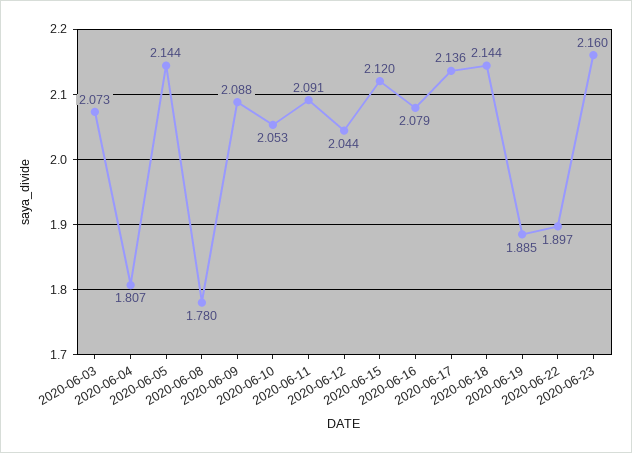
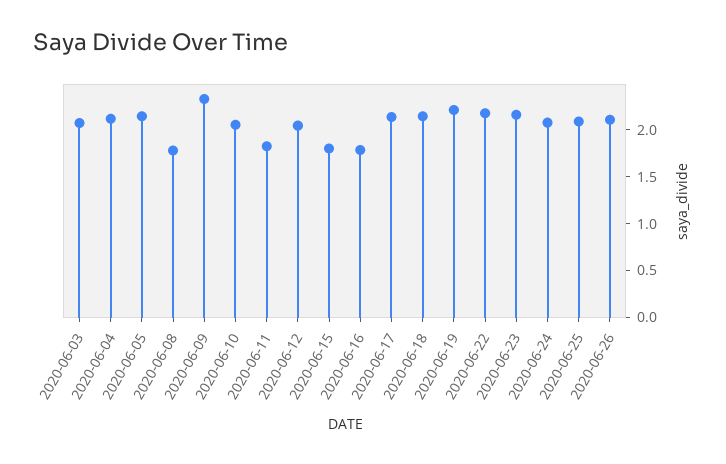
2020-06-04: 1.807 -> 2.1
2020-06-09: 2.088 -> 2.3
2020-06-11: 2.091 -> 1.8
2020-06-15: 2.12 -> 1.8
2020-06-16: 2.079 -> 1.8
2020-06-19: 1.885 -> 2.2
2020-06-22: 1.897 -> 2.2
2020-06-24: none -> 2.1
2020-06-25: none -> 2.1
2020-06-26: none -> 2.1

